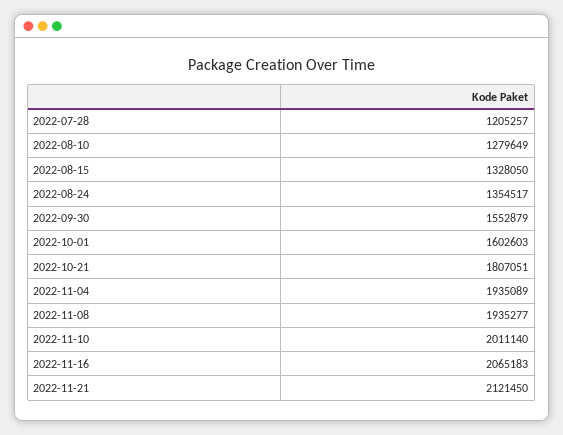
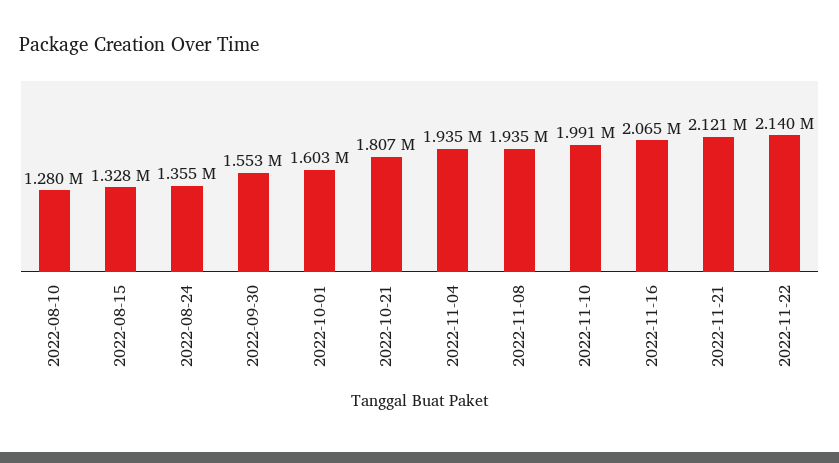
2022-07-28: 1205257 -> none
2022-11-10: 2011140 -> 1991000
2022-11-22: none -> 2140000

